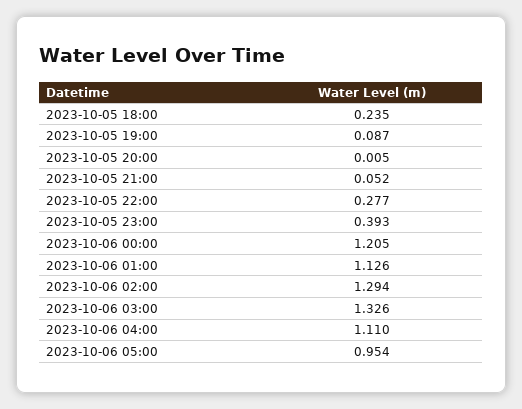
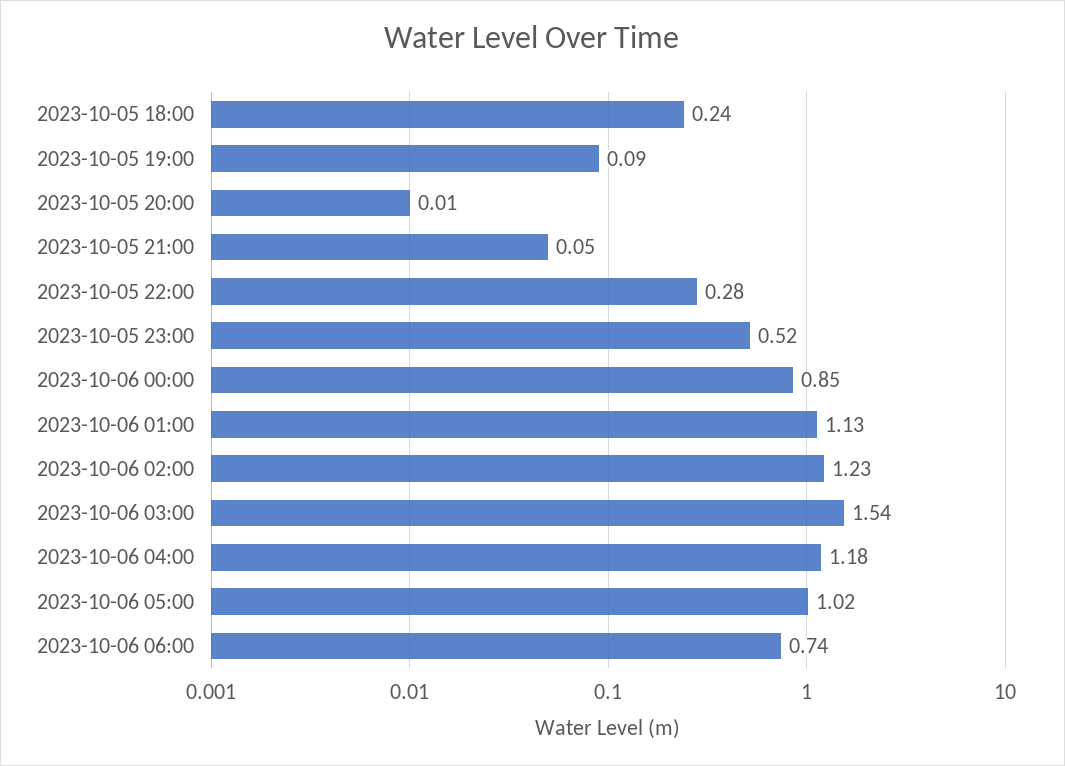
2023-10-05 23:00: 0.393 -> 0.52
2023-10-06 00:00: 1.205 -> 0.85
2023-10-06 02:00: 1.294 -> 1.23
2023-10-06 03:00: 1.326 -> 1.54
2023-10-06 04:00: 1.11 -> 1.18
2023-10-06 05:00: 0.954 -> 1.02
2023-10-06 06:00: none -> 0.74

